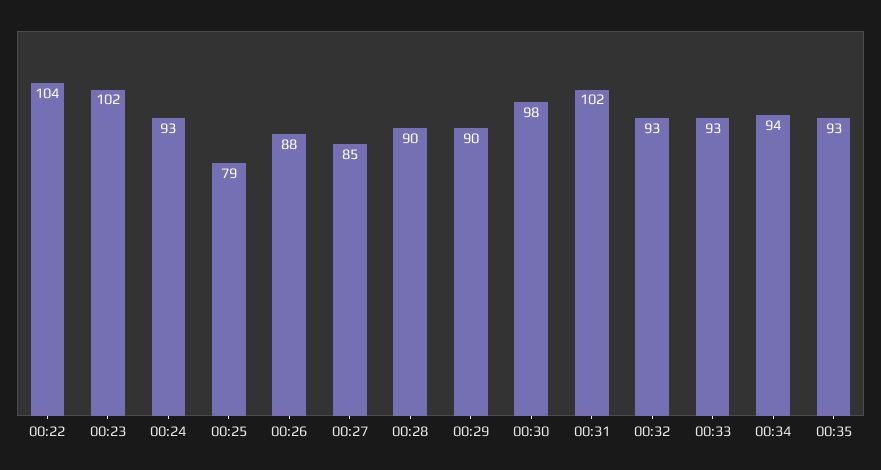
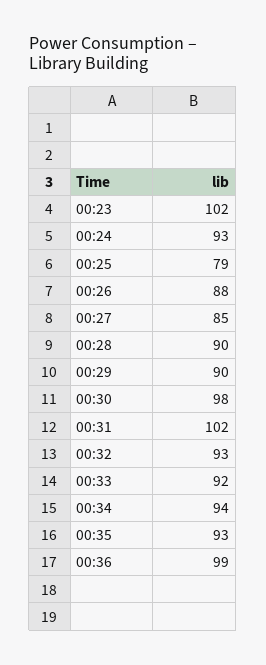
00:22: 104 -> none
00:33: 93 -> 92
00:36: none -> 99

